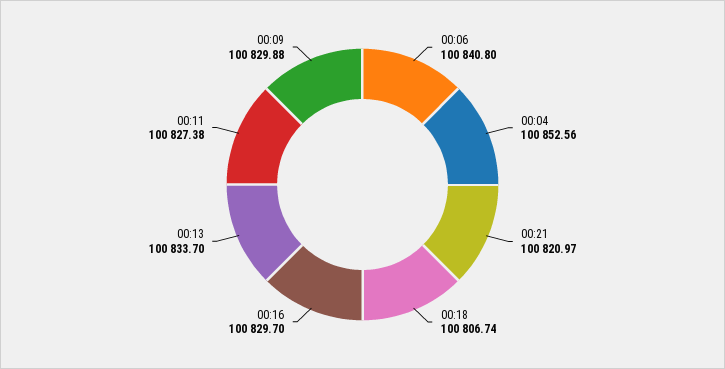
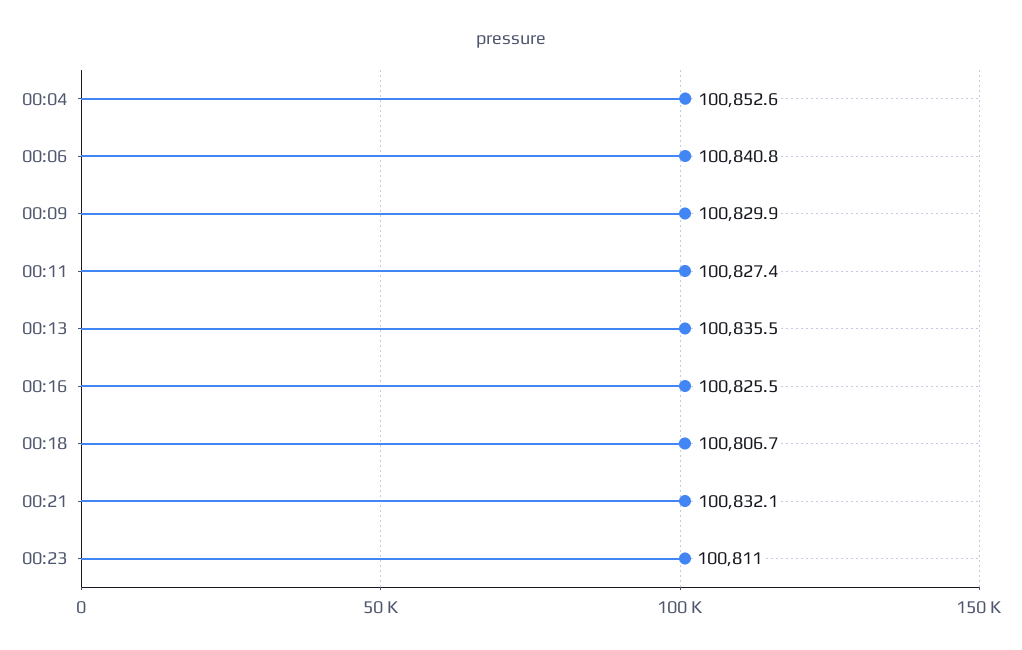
00:21: 100820.97 -> 100832.1
00:16: 100829.7 -> 100825.5
00:13: 100833.7 -> 100835.5
00:23: none -> 100811

